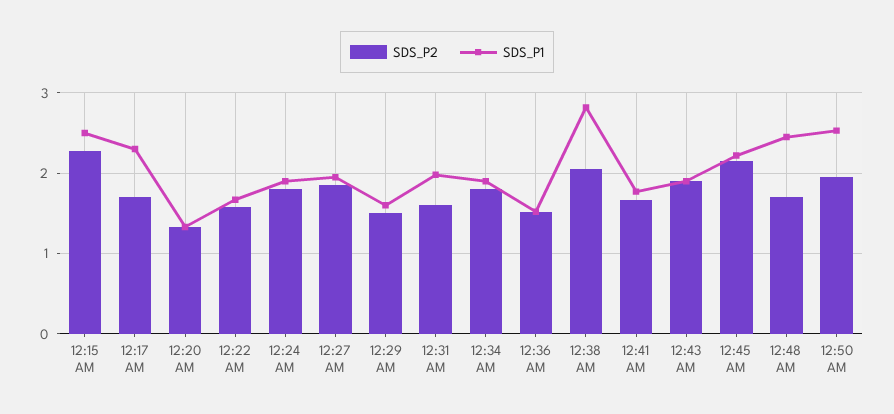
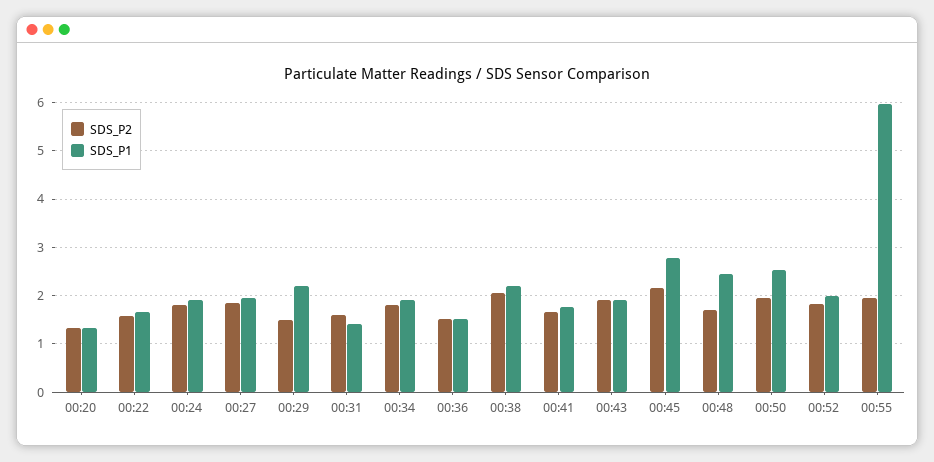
SDS_P2, 12:15 AM: 2.3 -> none
SDS_P1, 12:15 AM: 2.5 -> none
SDS_P2, 12:17 AM: 1.7 -> none
SDS_P1, 12:17 AM: 2.3 -> none
SDS_P1, 12:29 AM: 1.6 -> 2.2
SDS_P1, 12:31 AM: 2 -> 1.4
SDS_P1, 12:38 AM: 2.8 -> 2.2
SDS_P1, 12:45 AM: 2.2 -> 2.8
SDS_P2, 00:52: none -> 1.8
SDS_P1, 00:52: none -> 2
SDS_P2, 00:55: none -> 2
SDS_P1, 00:55: none -> 6

